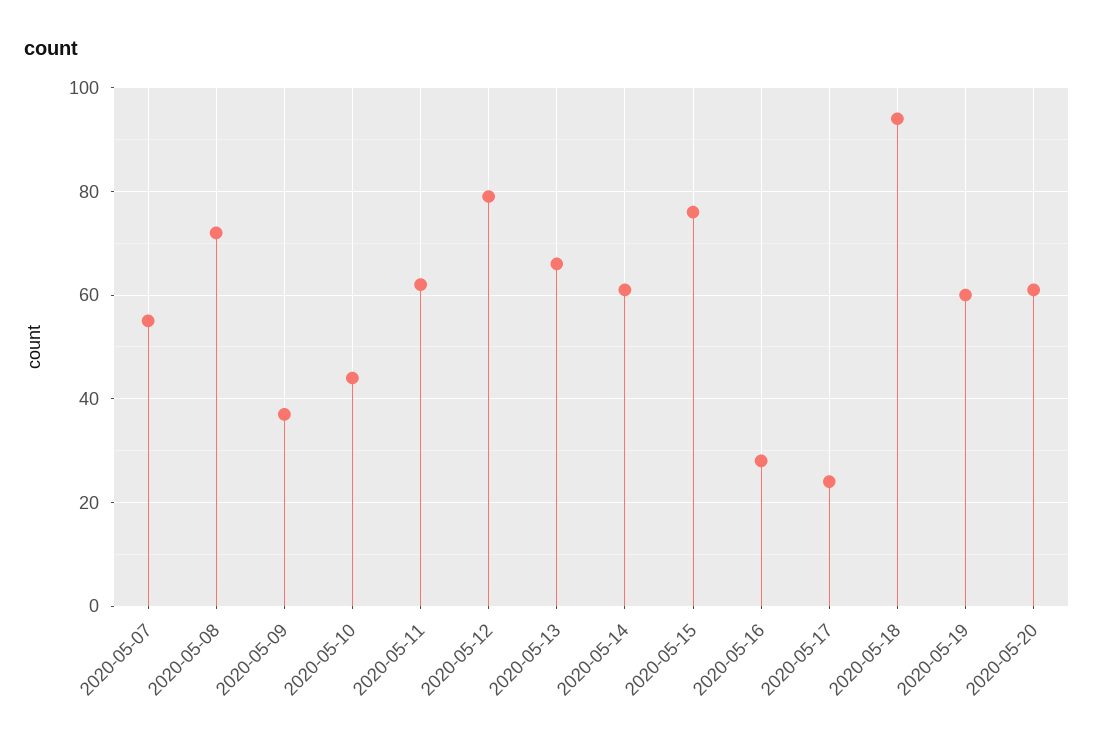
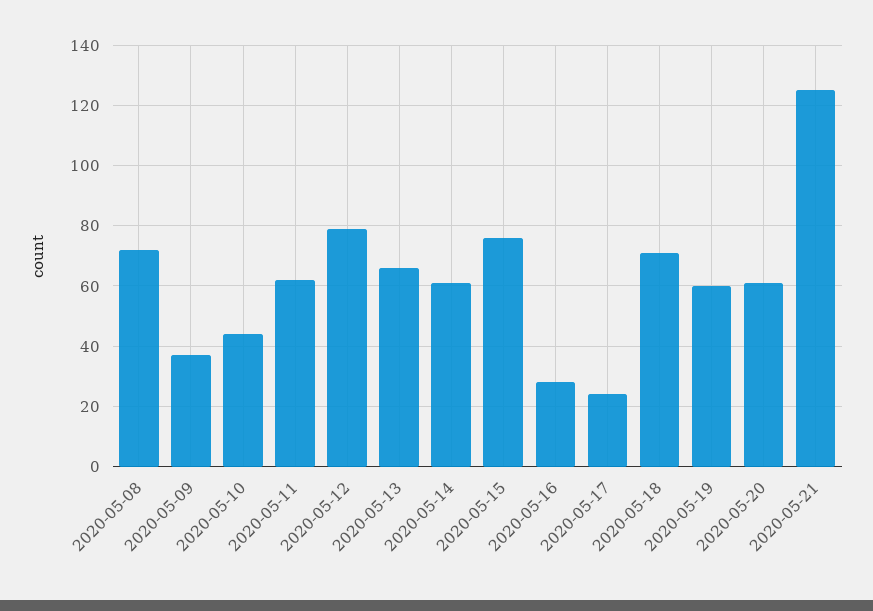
2020-05-07: 55 -> none
2020-05-18: 95 -> 70
2020-05-21: none -> 125

